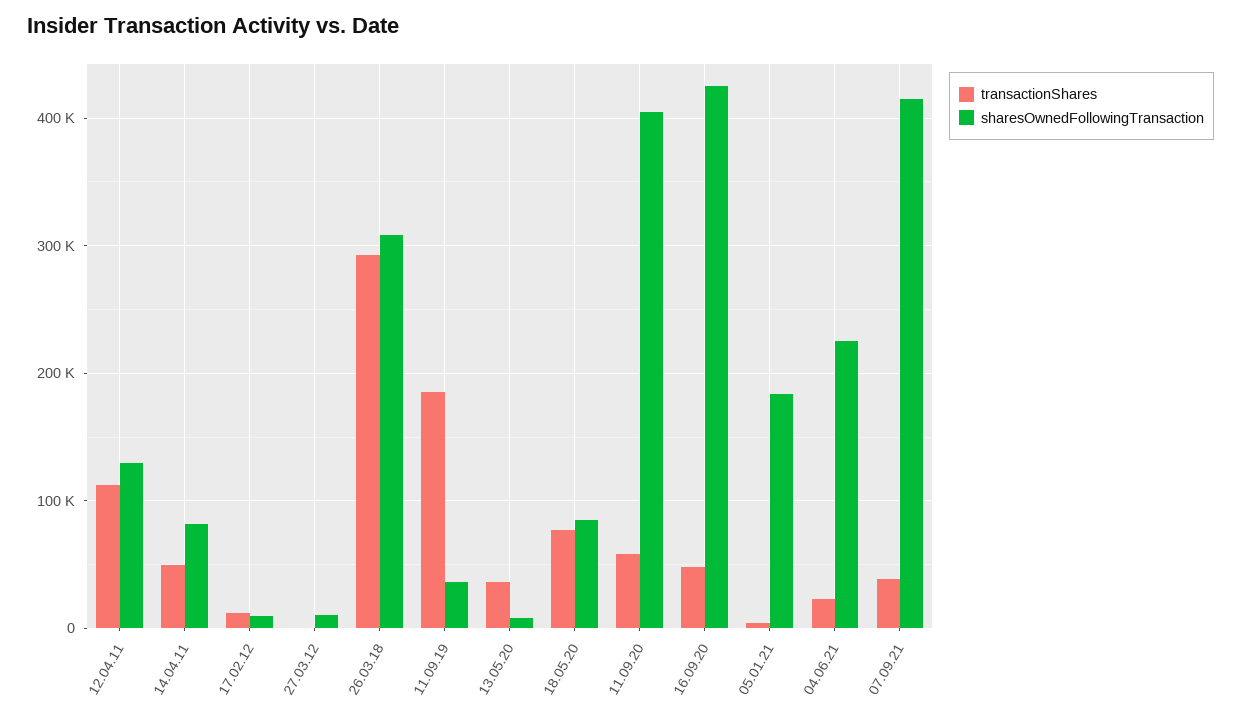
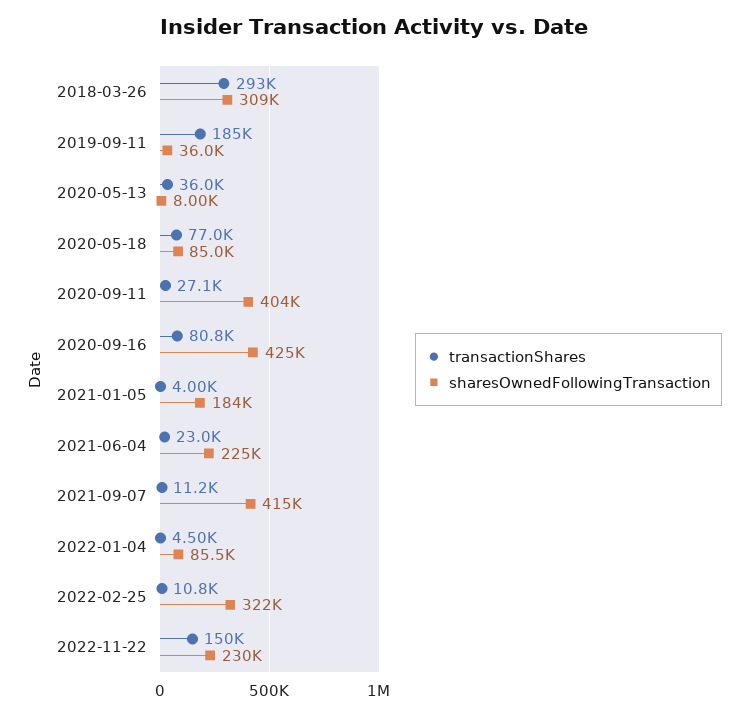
transactionShares, 12.04.11: 110000 -> none
sharesOwnedFollowingTransaction, 12.04.11: 130000 -> none
transactionShares, 14.04.11: 50000 -> none
sharesOwnedFollowingTransaction, 14.04.11: 80000 -> none
transactionShares, 17.02.12: 10000 -> none
sharesOwnedFollowingTransaction, 17.02.12: 10000 -> none
transactionShares, 27.03.12: 0 -> none
sharesOwnedFollowingTransaction, 27.03.12: 10000 -> none
transactionShares, 11.09.20: 60000 -> 27100
transactionShares, 16.09.20: 50000 -> 80800
transactionShares, 07.09.21: 40000 -> 11200
transactionShares, 2022-01-04: none -> 4500
sharesOwnedFollowingTransaction, 2022-01-04: none -> 85500
transactionShares, 2022-02-25: none -> 10800
sharesOwnedFollowingTransaction, 2022-02-25: none -> 322000
transactionShares, 2022-11-22: none -> 150000
sharesOwnedFollowingTransaction, 2022-11-22: none -> 230000

